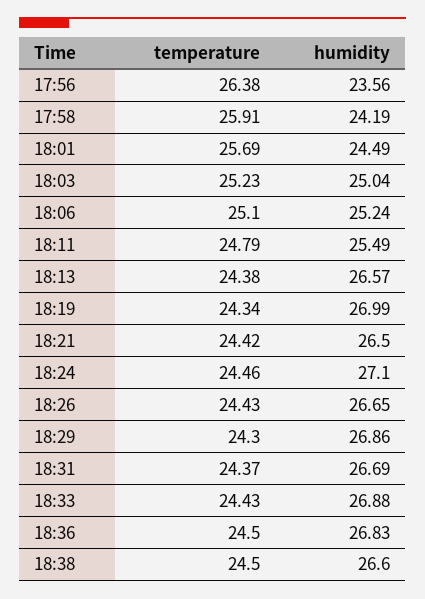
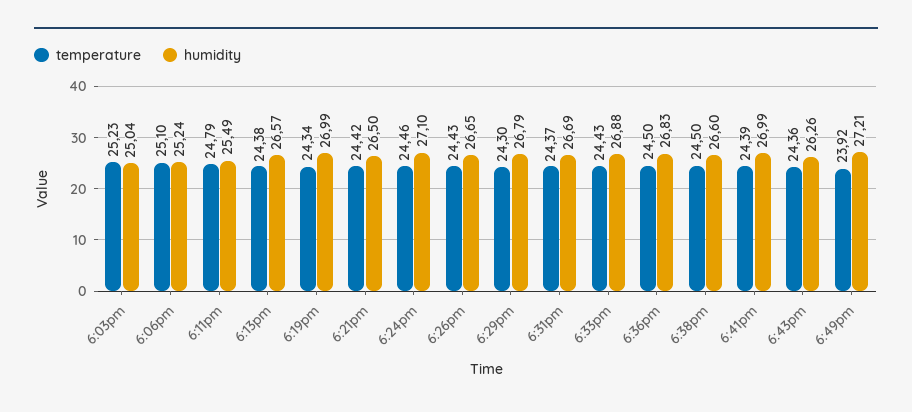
temperature, 17:56: 26.38 -> none
humidity, 17:56: 23.56 -> none
temperature, 17:58: 25.91 -> none
humidity, 17:58: 24.19 -> none
temperature, 18:01: 25.69 -> none
humidity, 18:01: 24.49 -> none
humidity, 18:29: 26.86 -> 26.79
temperature, 6:41pm: none -> 24.39
humidity, 6:41pm: none -> 26.99
temperature, 6:43pm: none -> 24.36
humidity, 6:43pm: none -> 26.26
temperature, 6:49pm: none -> 23.92
humidity, 6:49pm: none -> 27.21

